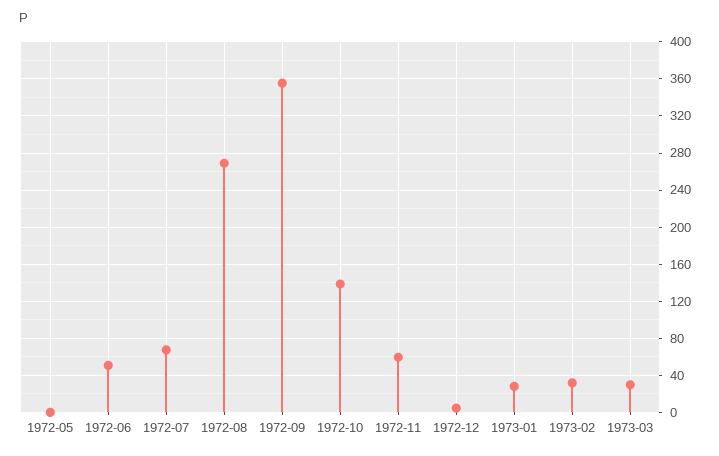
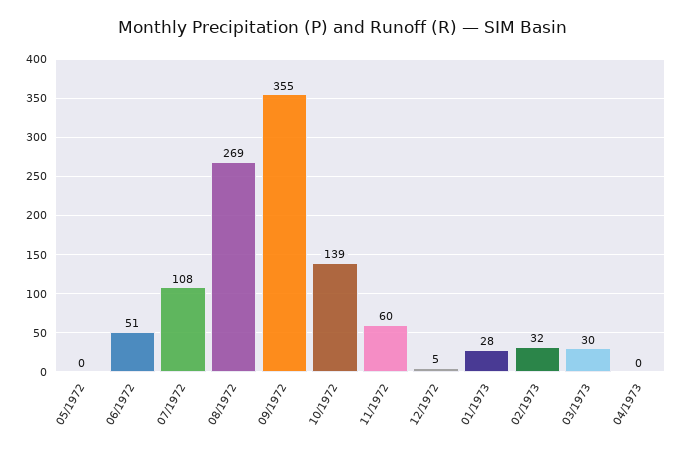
1972-07: 70 -> 108
04/1973: none -> 0

